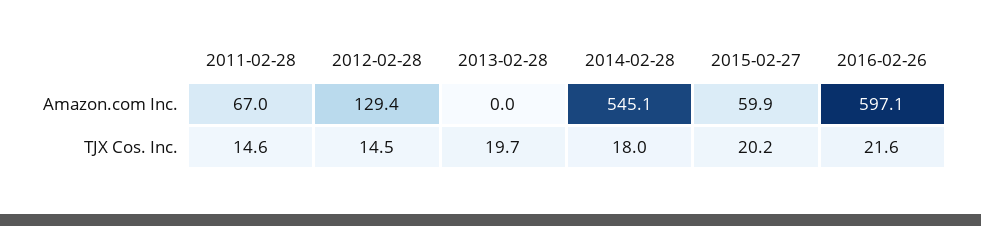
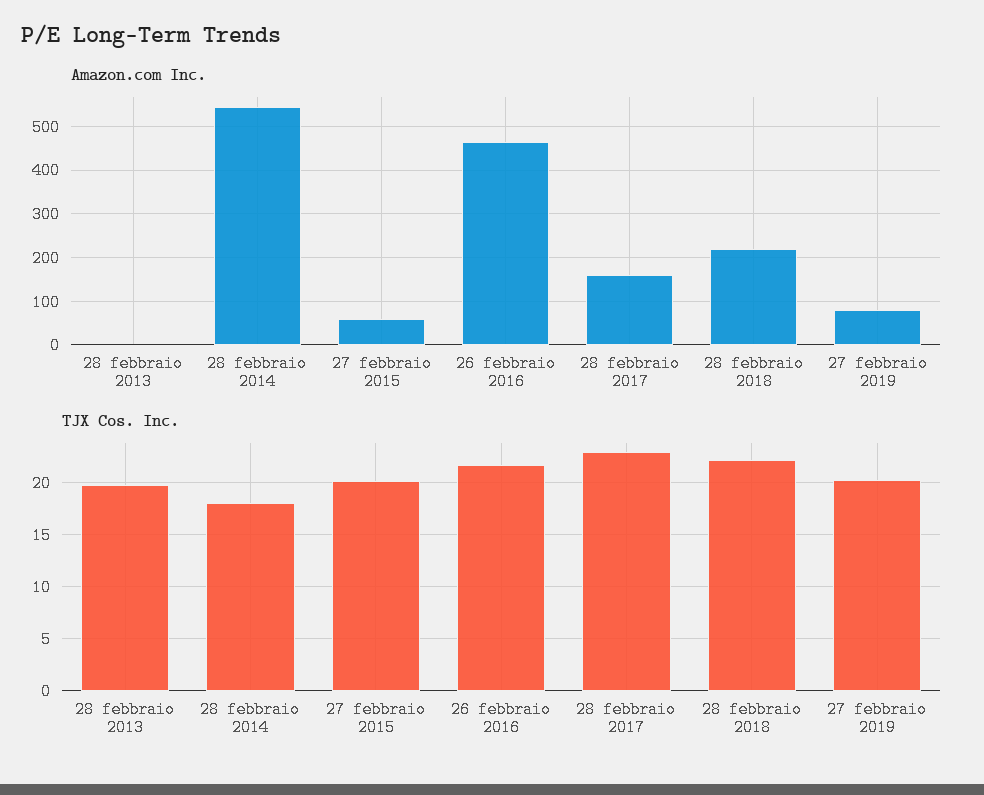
Amazon.com Inc., 2011-02-28: 67 -> none
Amazon.com Inc., 2012-02-28: 129.4 -> none
Amazon.com Inc., 2016-02-26: 597.1 -> 460
TJX Cos. Inc., 2011-02-28: 14.6 -> none
TJX Cos. Inc., 2012-02-28: 14.5 -> none
Amazon.com Inc., 28 febbraio 2017: none -> 160
Amazon.com Inc., 28 febbraio 2018: none -> 220
Amazon.com Inc., 27 febbraio 2019: none -> 80
TJX Cos. Inc., 28 febbraio 2017: none -> 23
TJX Cos. Inc., 28 febbraio 2018: none -> 22
TJX Cos. Inc., 27 febbraio 2019: none -> 20

